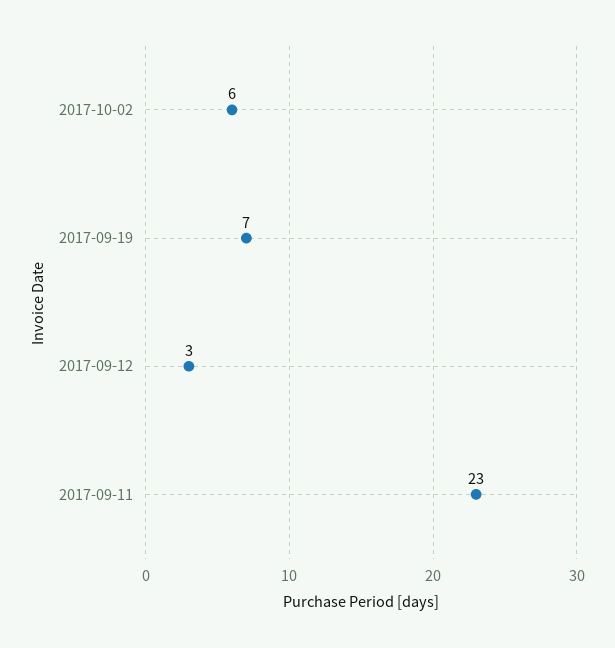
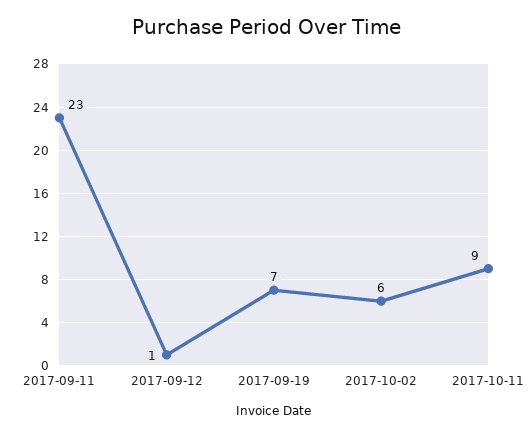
2017-09-12: 3 -> 1
2017-10-11: none -> 9

